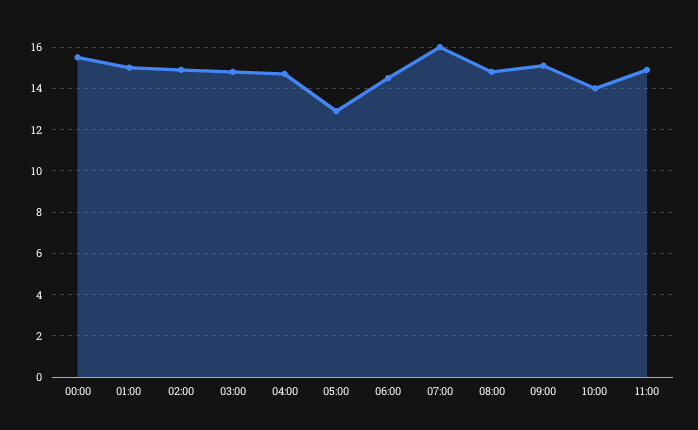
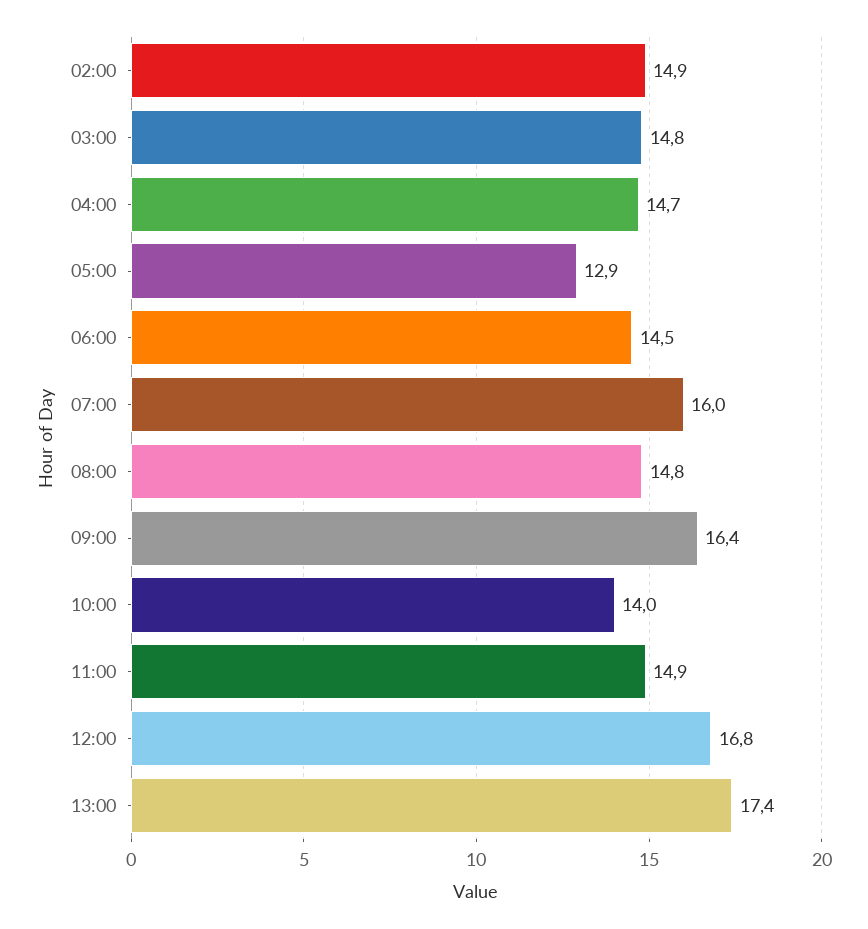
00:00: 15.5 -> none
01:00: 15 -> none
09:00: 15 -> 16.4
12:00: none -> 16.8
13:00: none -> 17.4

